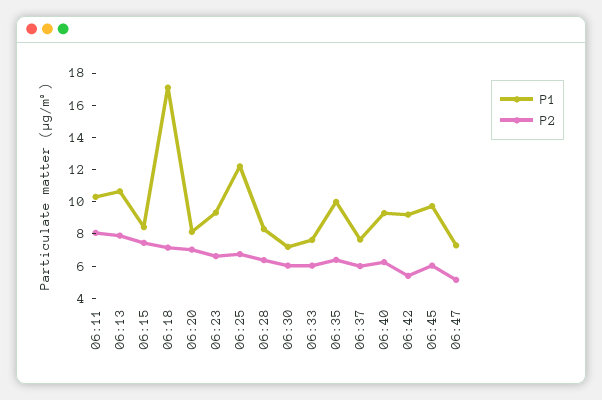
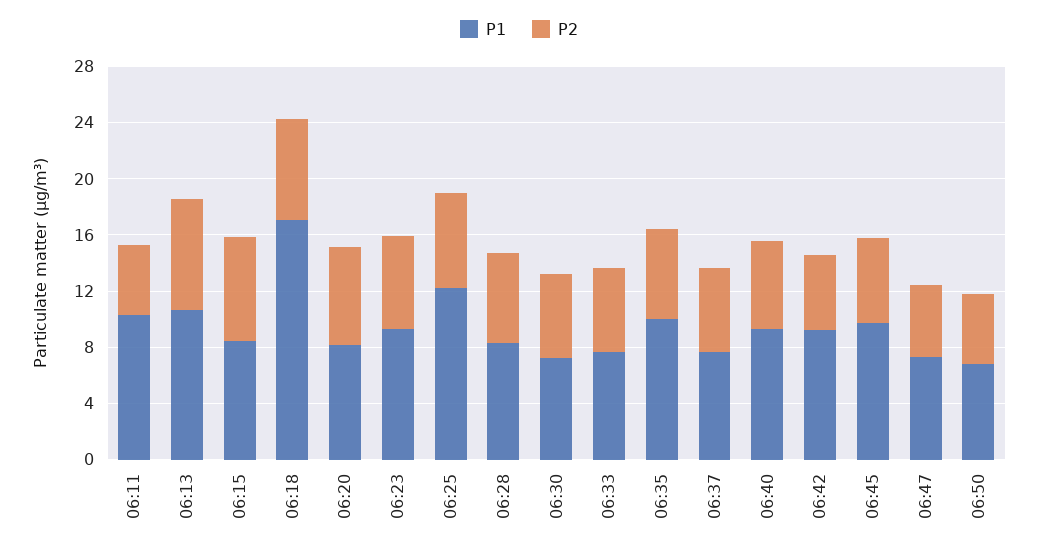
P2, 06:11: 8 -> 5
P1, 06:50: none -> 7
P2, 06:50: none -> 5

